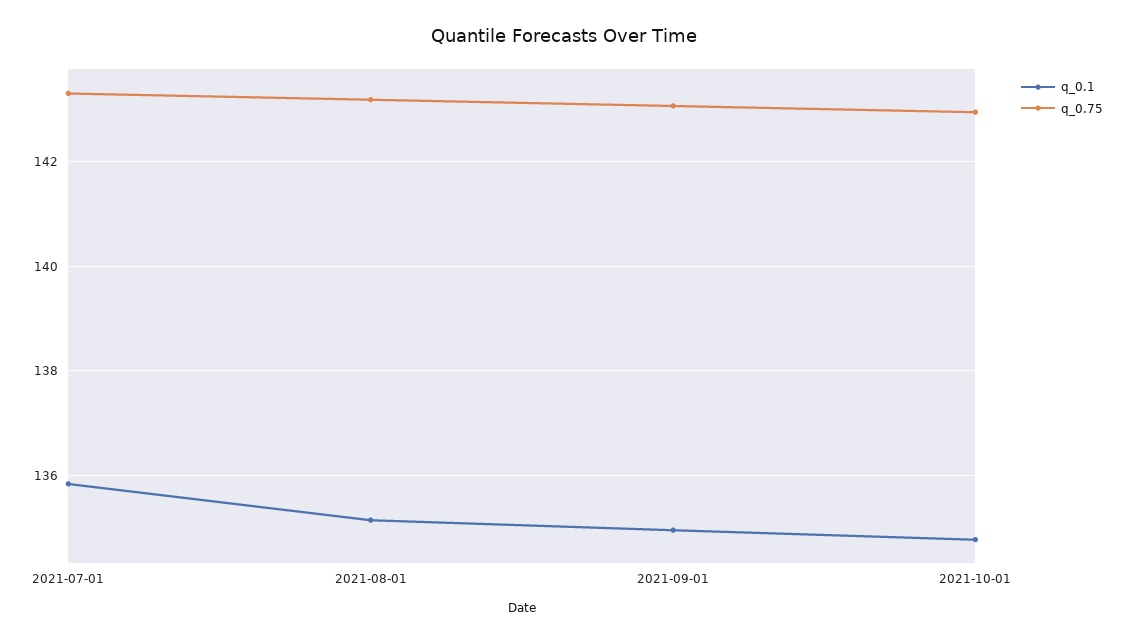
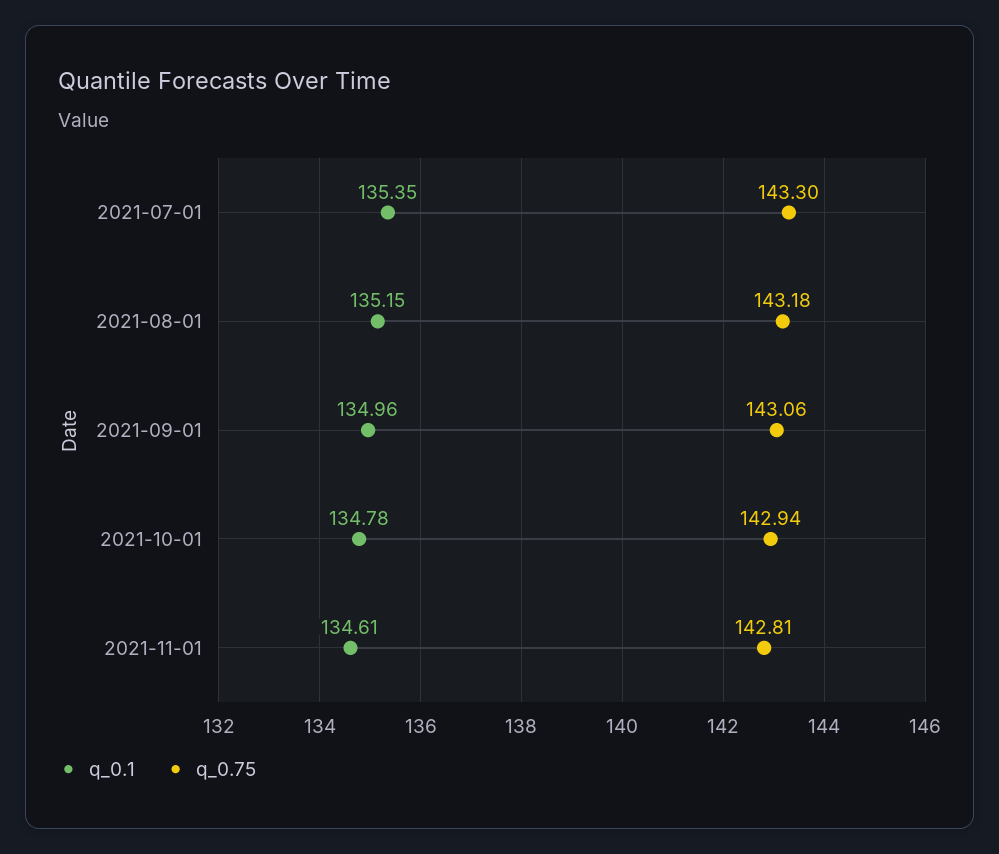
q_0.1, 2021-07-01: 135.8 -> 135.35
q_0.1, 2021-11-01: none -> 134.61
q_0.75, 2021-11-01: none -> 142.81

